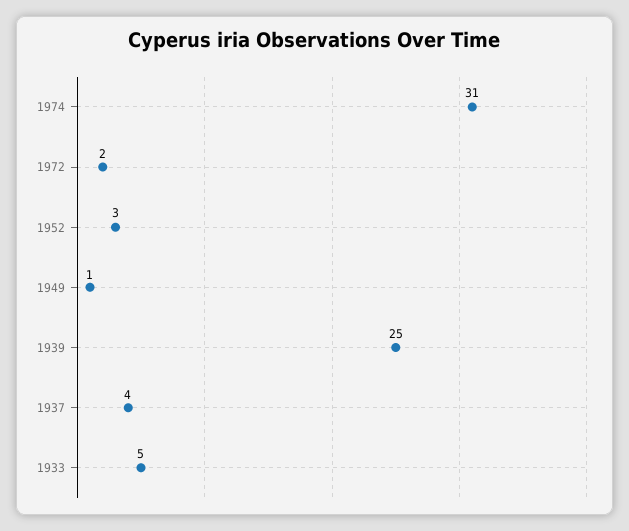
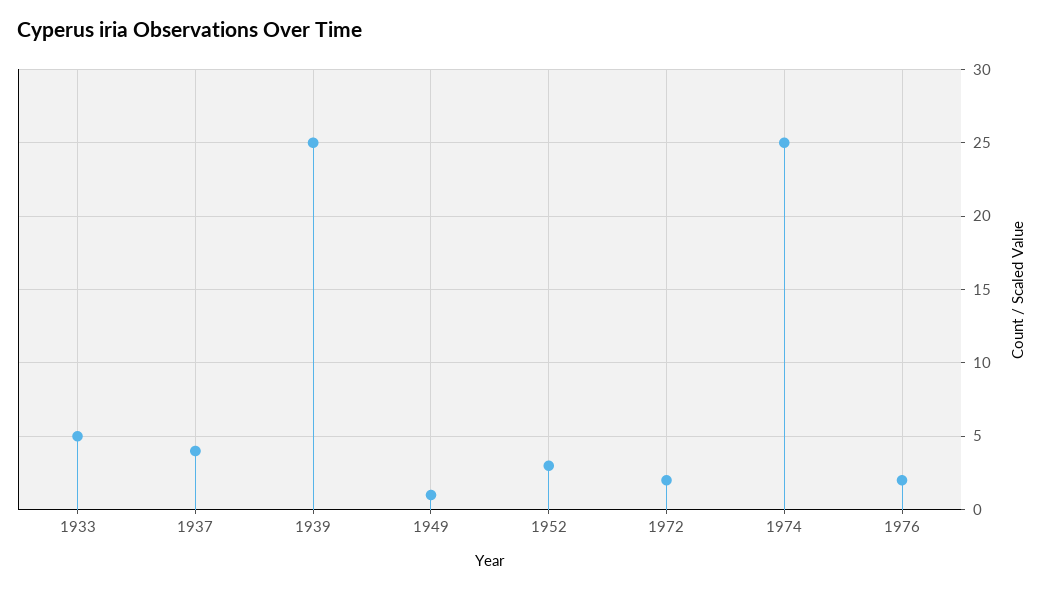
1974: 31 -> 25
1976: none -> 2

